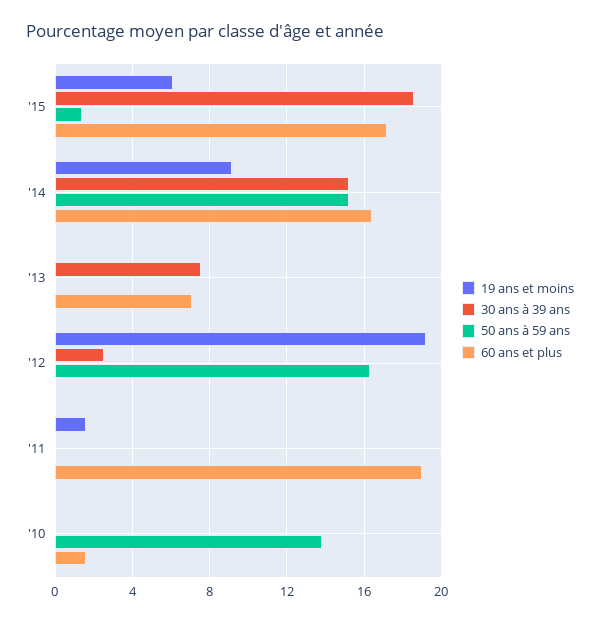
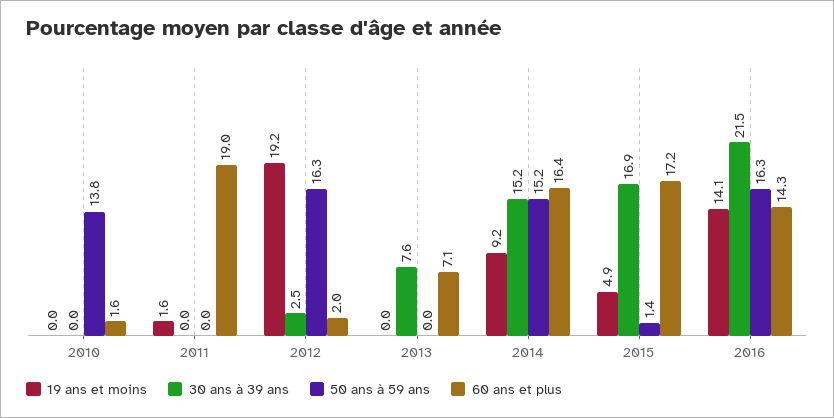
19 ans et moins, '15: 6 -> 4.9
30 ans à 39 ans, '15: 18.5 -> 16.9
60 ans et plus, '12: 0 -> 2
19 ans et moins, 2016: none -> 14.1
30 ans à 39 ans, 2016: none -> 21.5
50 ans à 59 ans, 2016: none -> 16.3
60 ans et plus, 2016: none -> 14.3

